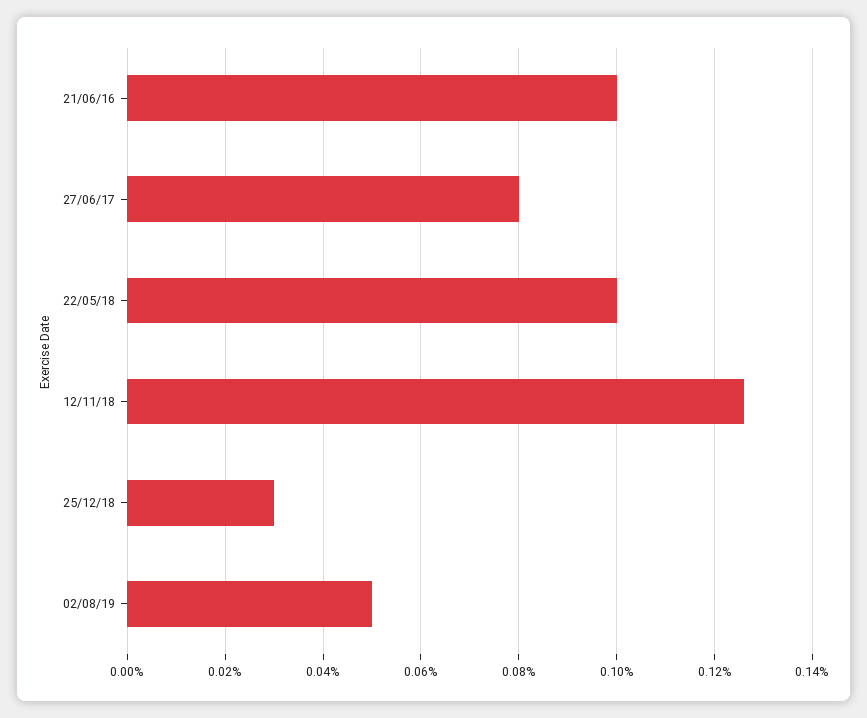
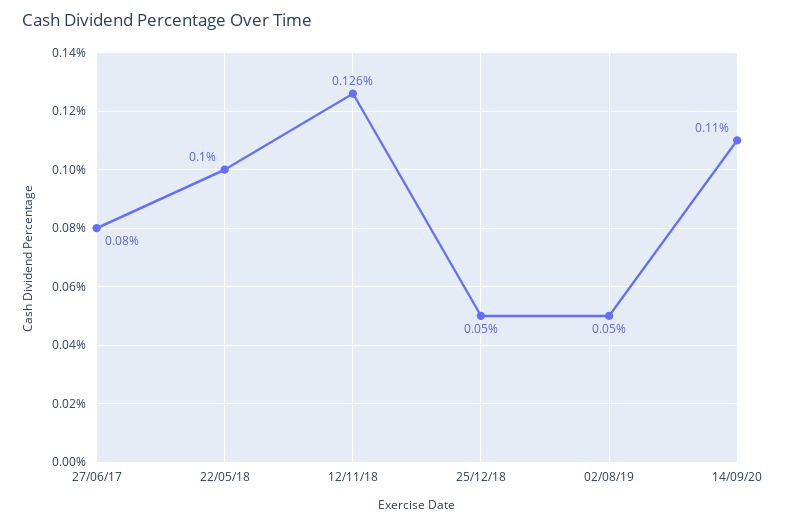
21/06/16: 0.1 -> none
25/12/18: 0.03 -> 0.05
14/09/20: none -> 0.11

